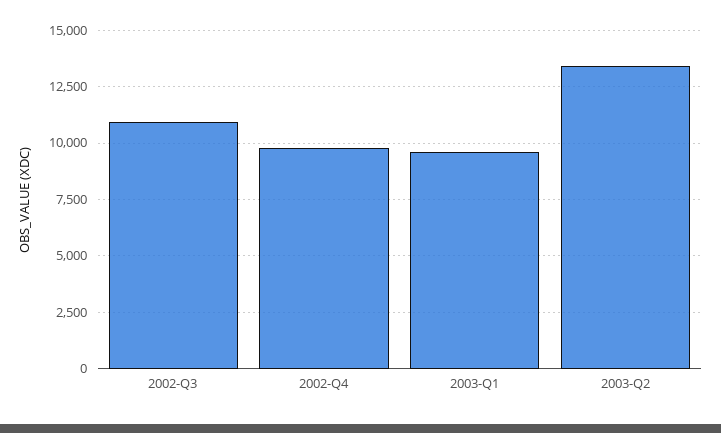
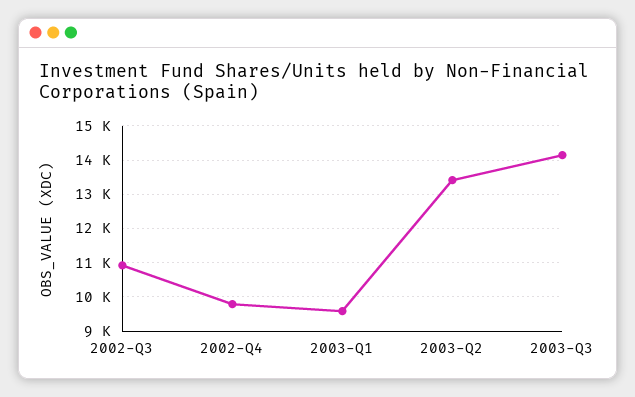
2003-Q3: none -> 14200

